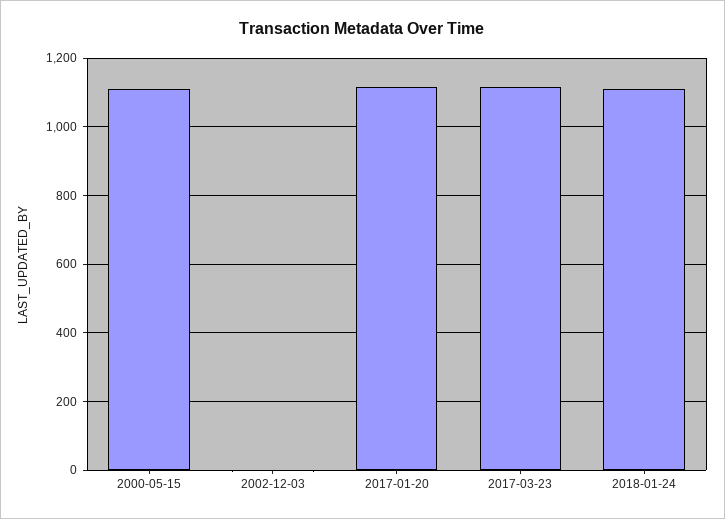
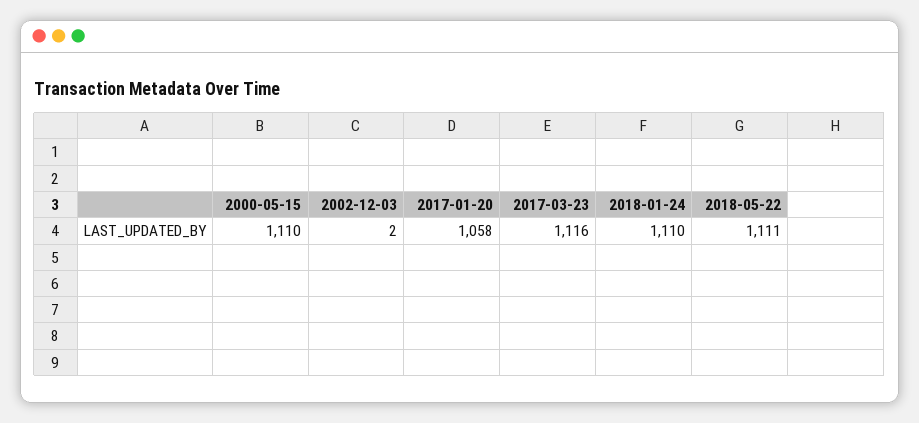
2017-01-20: 1120 -> 1058
2018-05-22: none -> 1111

